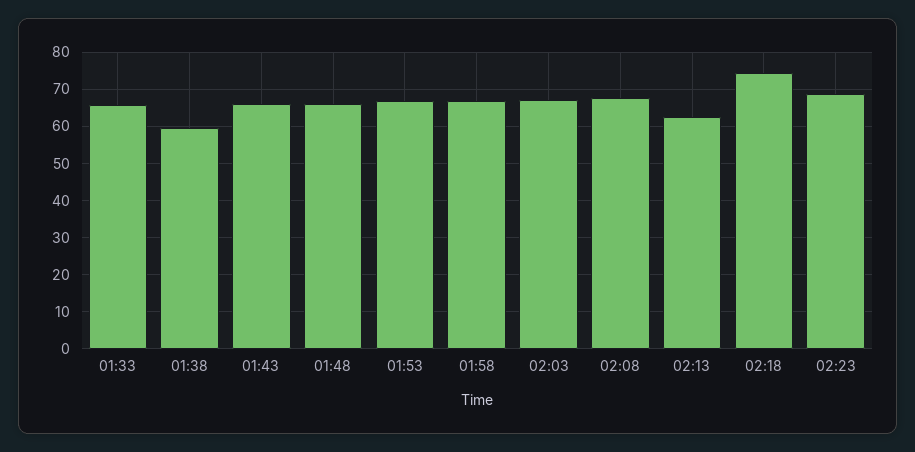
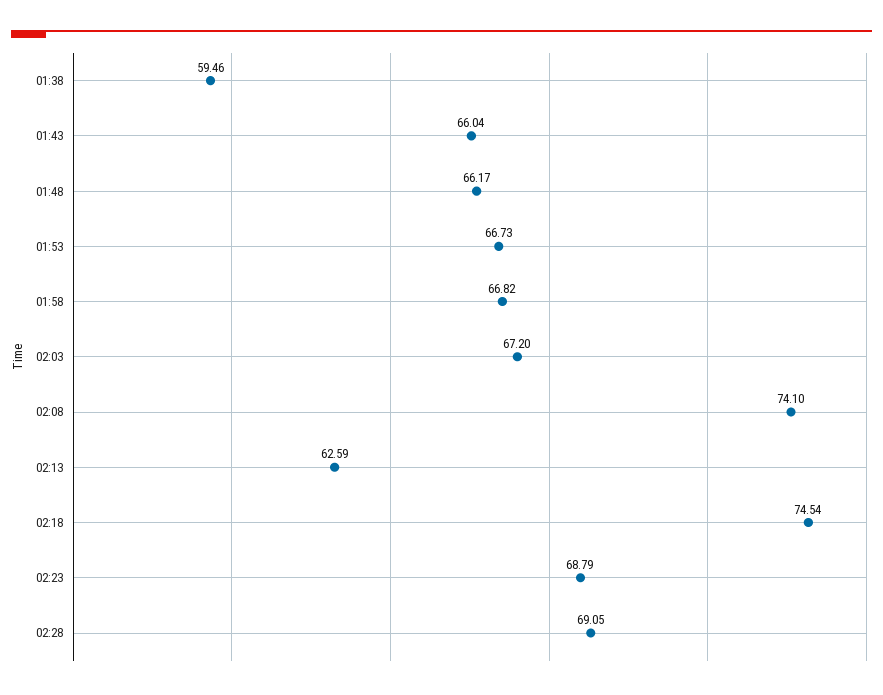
01:33: 66 -> none
02:08: 68 -> 74.1
02:28: none -> 69.05

